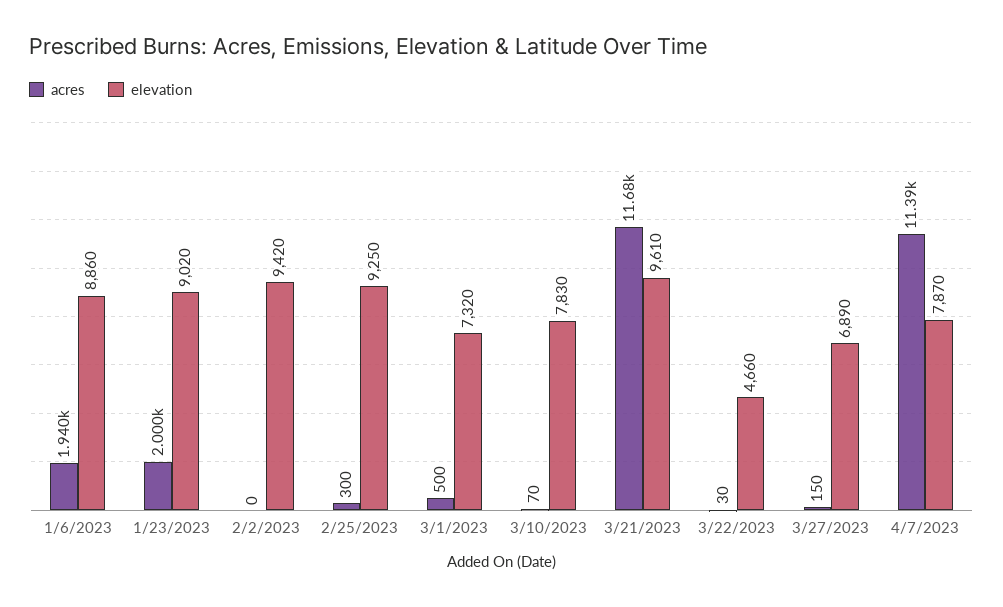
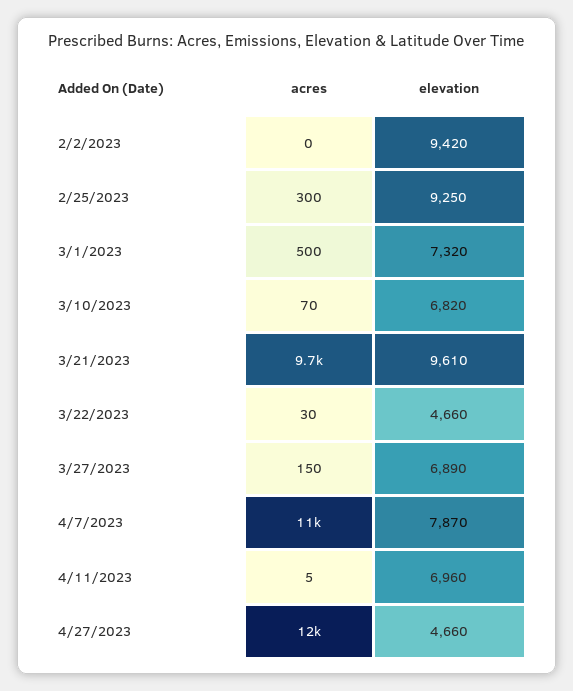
acres, 1/6/2023: 1940 -> none
elevation, 1/6/2023: 8860 -> none
acres, 1/23/2023: 2000 -> none
elevation, 1/23/2023: 9020 -> none
elevation, 3/10/2023: 7830 -> 6820
acres, 3/21/2023: 11680 -> 9700
acres, 4/11/2023: none -> 5
elevation, 4/11/2023: none -> 6960
acres, 4/27/2023: none -> 12000
elevation, 4/27/2023: none -> 4660

